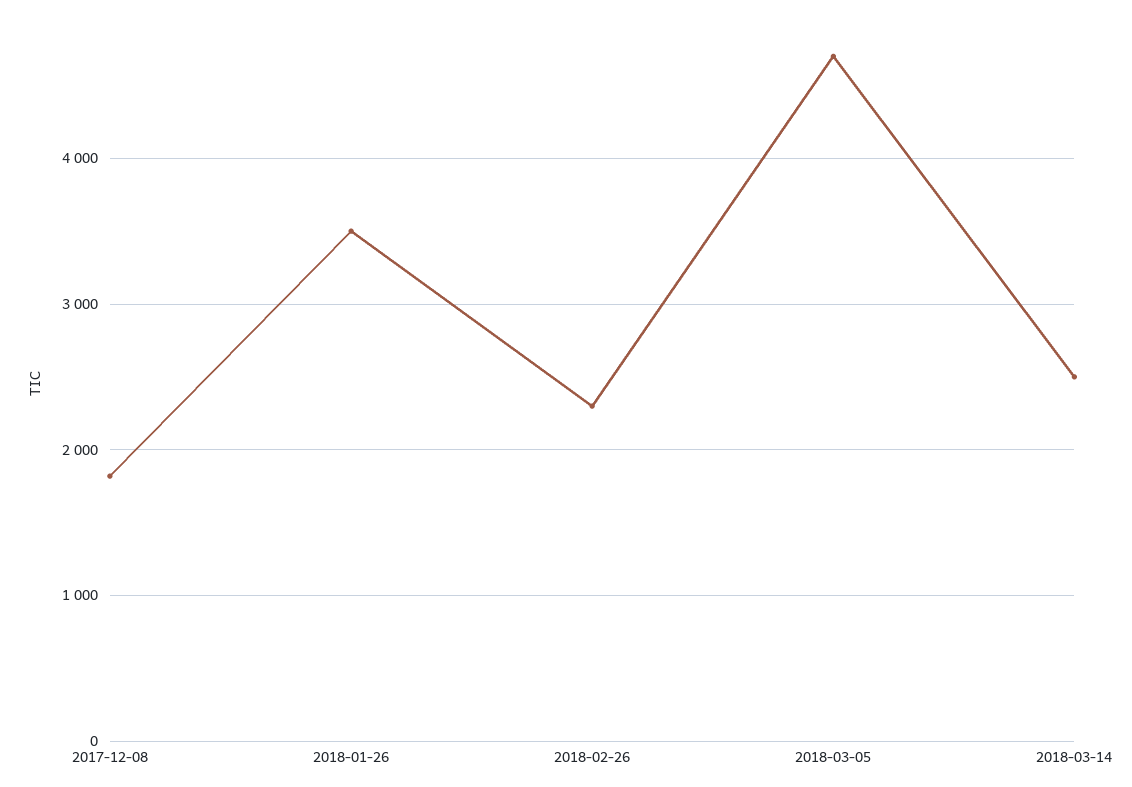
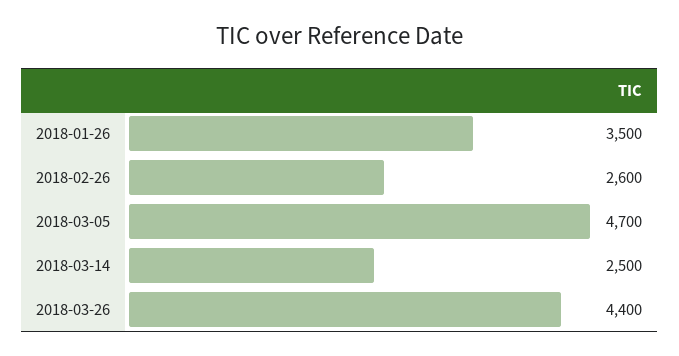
2017-12-08: 1800 -> none
2018-02-26: 2300 -> 2600
2018-03-26: none -> 4400

